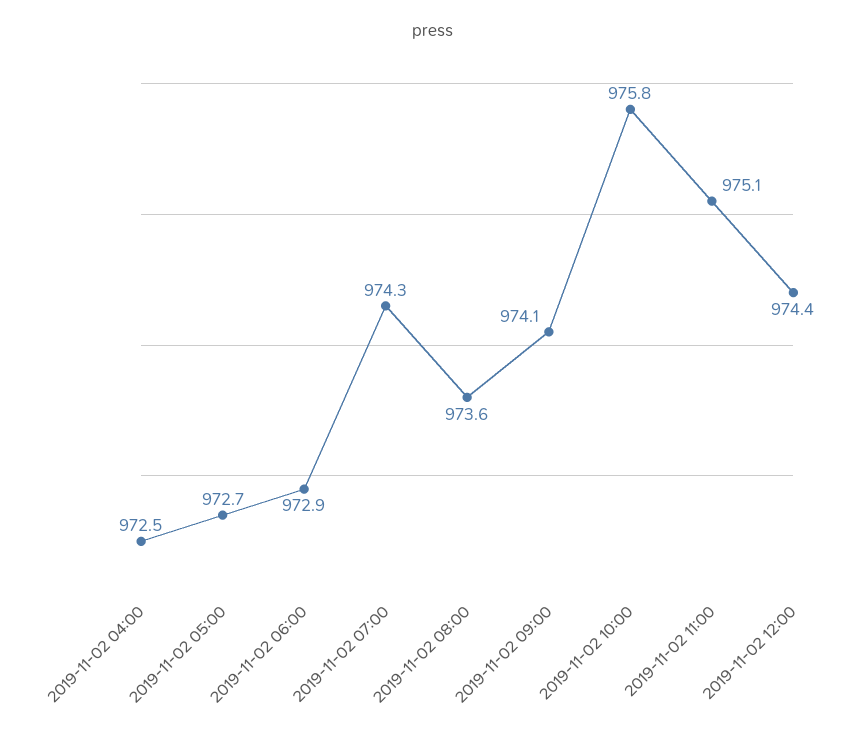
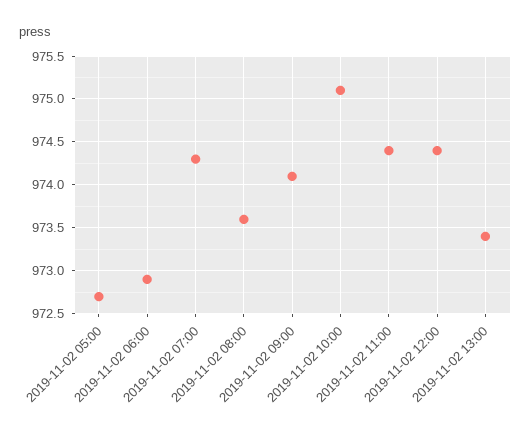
2019-11-02 04:00: 972.5 -> none
2019-11-02 10:00: 975.8 -> 975.1
2019-11-02 11:00: 975.1 -> 974.4
2019-11-02 13:00: none -> 973.4

